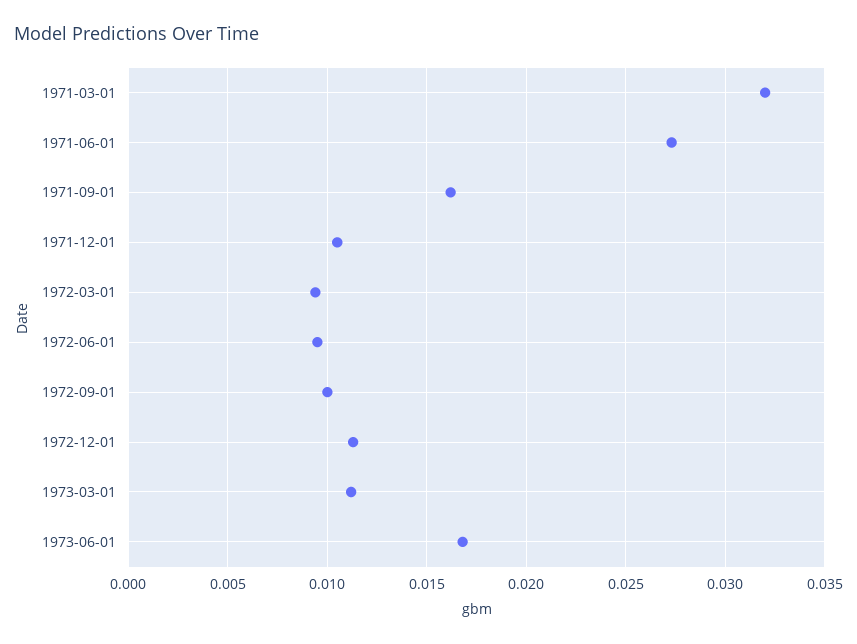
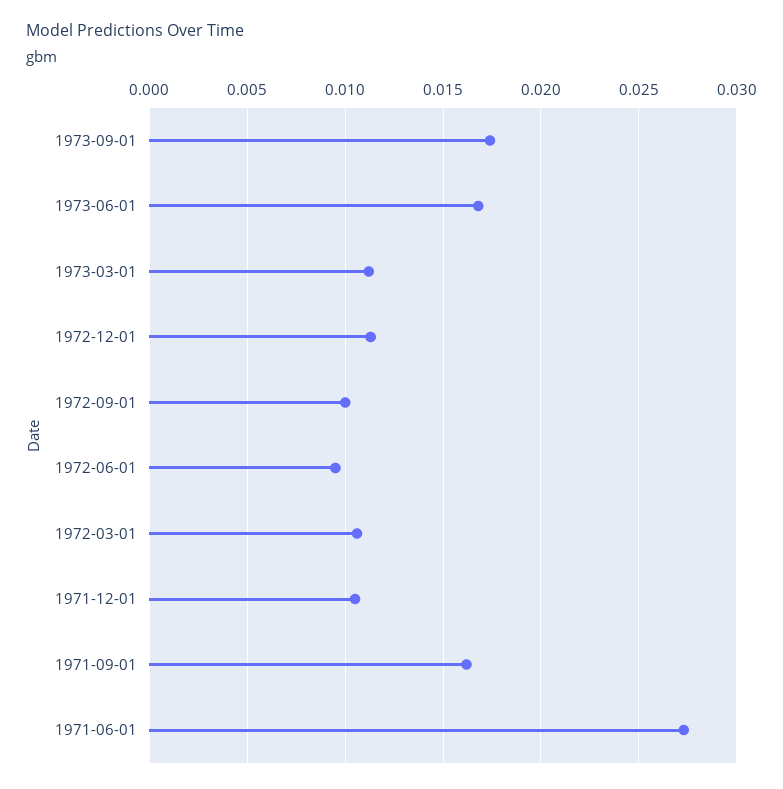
1971-03-01: 0.032 -> none
1972-03-01: 0.0095 -> 0.0105
1973-09-01: none -> 0.0175

